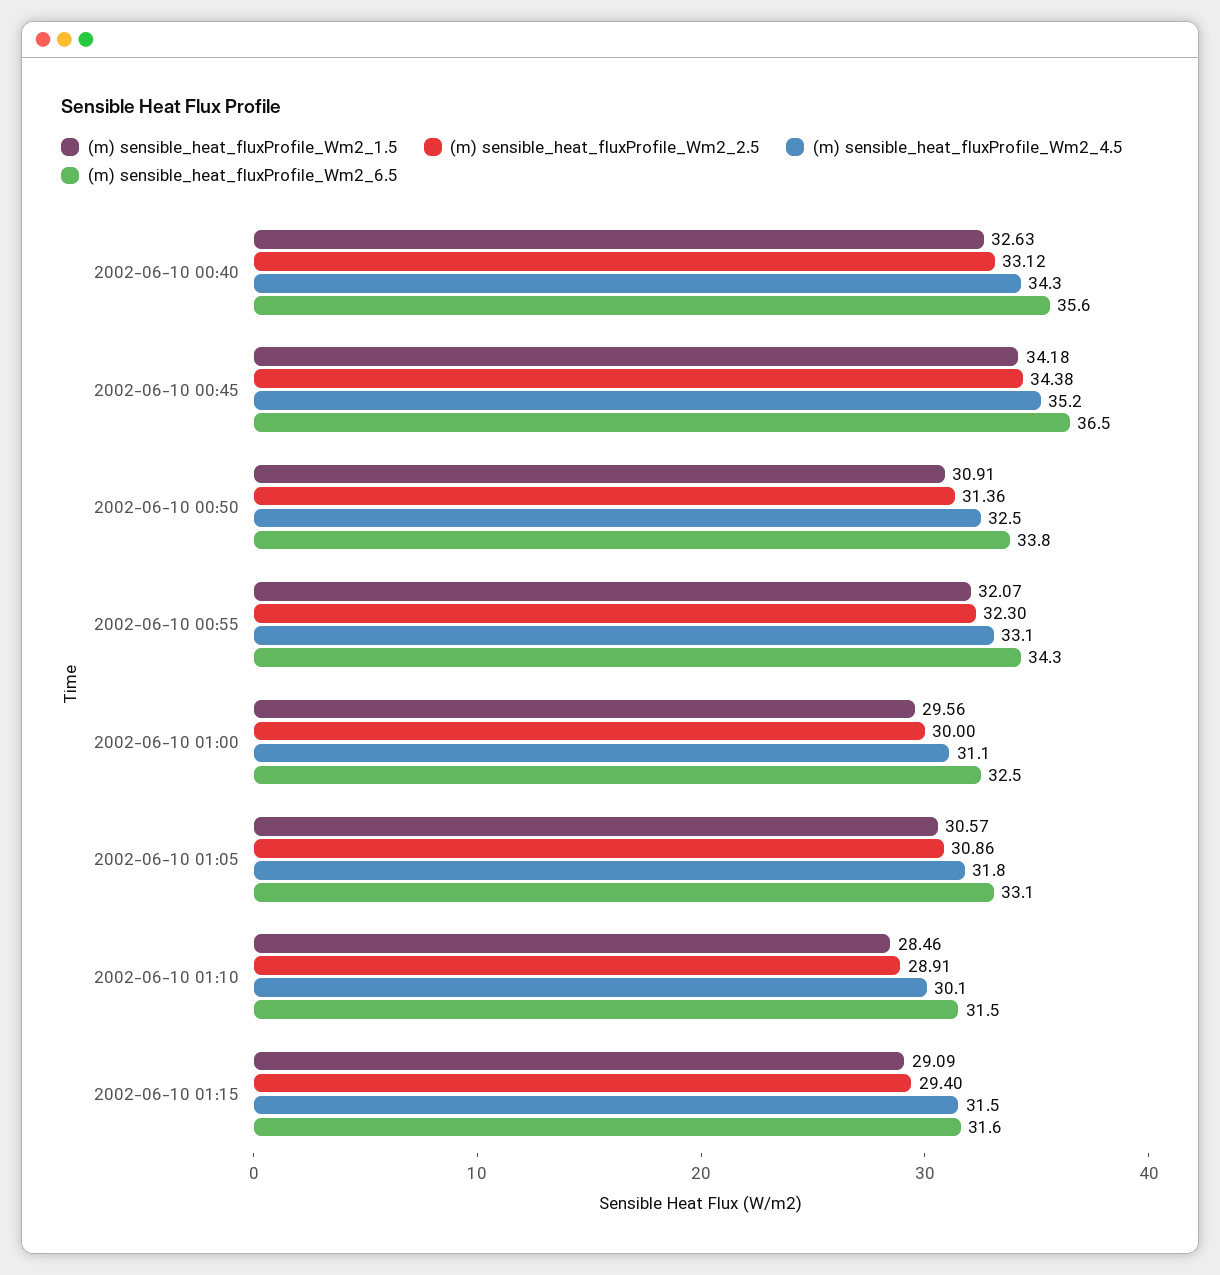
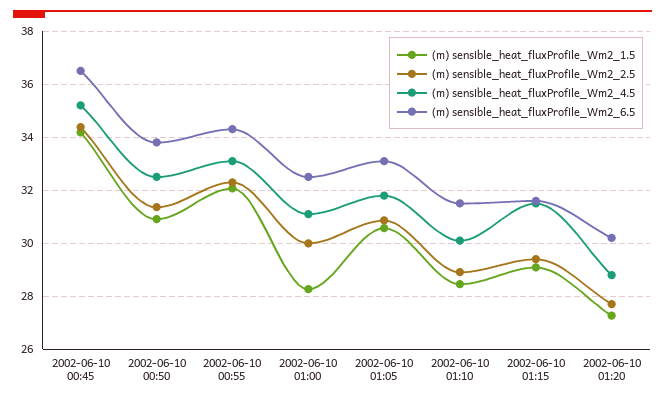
(m) sensible_heat_fluxProfile_Wm2_1.5, 2002-06-10 00:40: 32.63 -> none
(m) sensible_heat_fluxProfile_Wm2_2.5, 2002-06-10 00:40: 33.12 -> none
(m) sensible_heat_fluxProfile_Wm2_4.5, 2002-06-10 00:40: 34.3 -> none
(m) sensible_heat_fluxProfile_Wm2_6.5, 2002-06-10 00:40: 35.6 -> none
(m) sensible_heat_fluxProfile_Wm2_1.5, 2002-06-10 01:00: 29.56 -> 28.25
(m) sensible_heat_fluxProfile_Wm2_1.5, 2002-06-10 01:20: none -> 27.25
(m) sensible_heat_fluxProfile_Wm2_2.5, 2002-06-10 01:20: none -> 27.75
(m) sensible_heat_fluxProfile_Wm2_4.5, 2002-06-10 01:20: none -> 28.75
(m) sensible_heat_fluxProfile_Wm2_6.5, 2002-06-10 01:20: none -> 30.25

